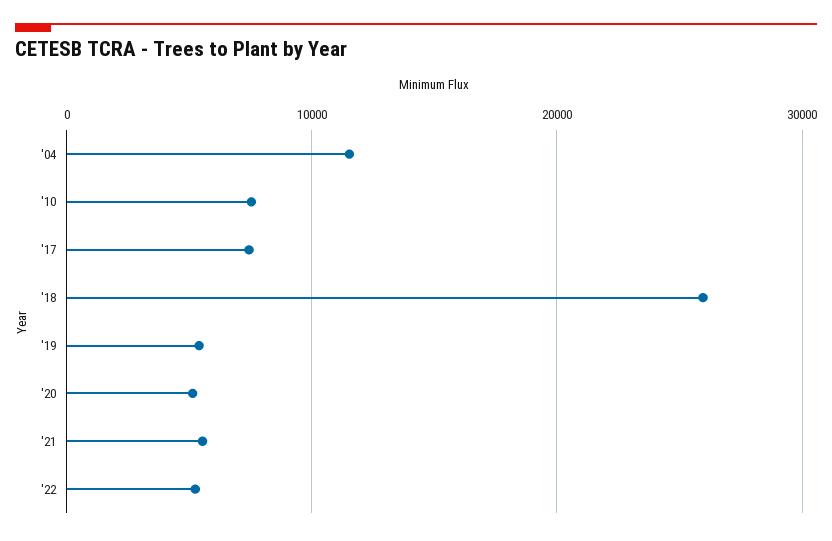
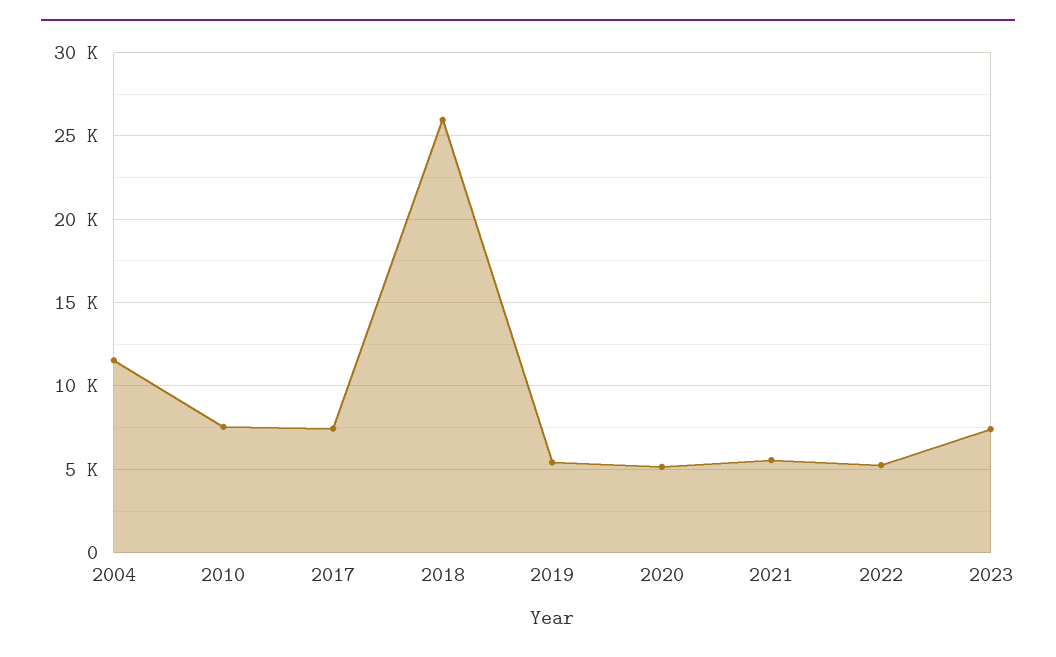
2023: none -> 7500

